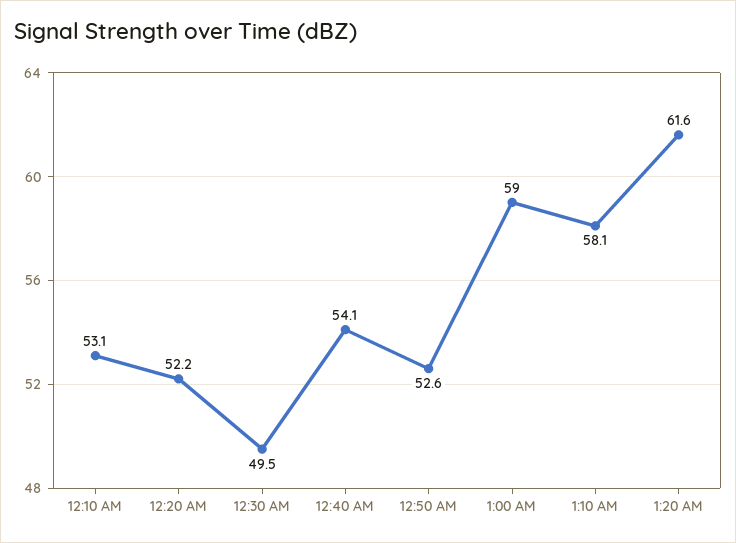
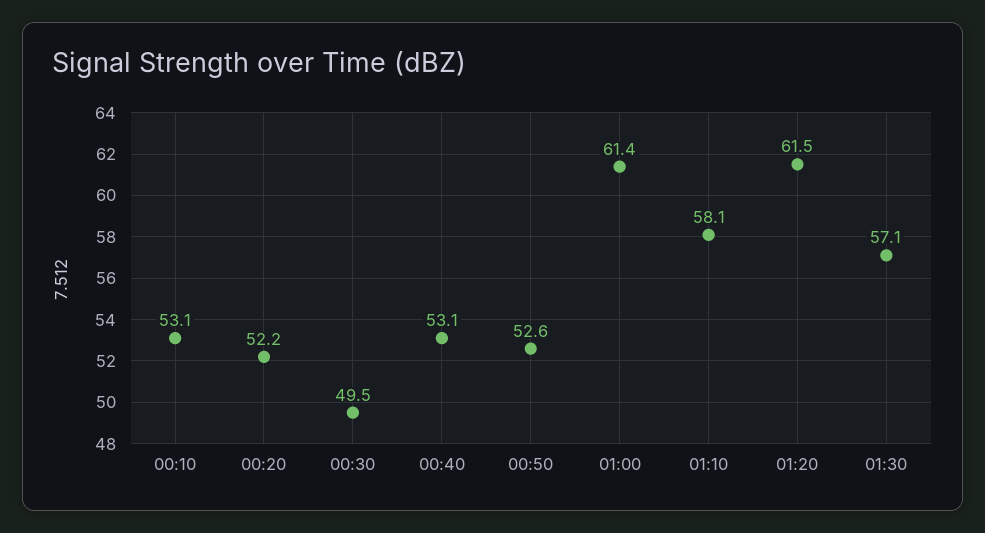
12:40 AM: 54.1 -> 53.1
1:00 AM: 59 -> 61.4
1:20 AM: 61.6 -> 61.5
01:30: none -> 57.1

